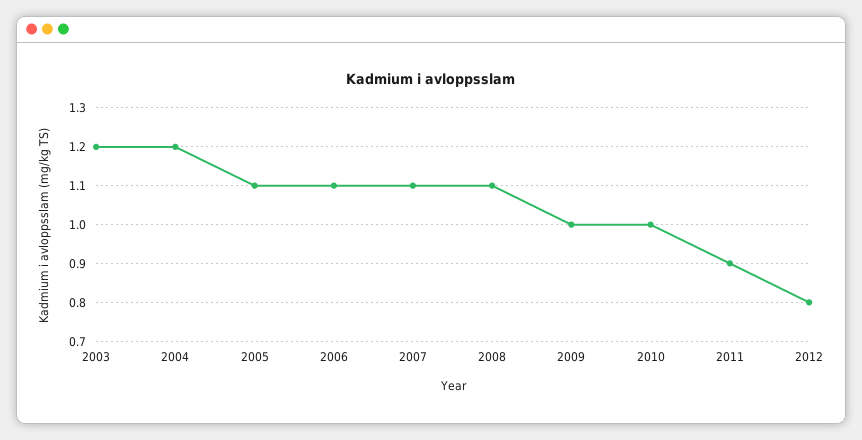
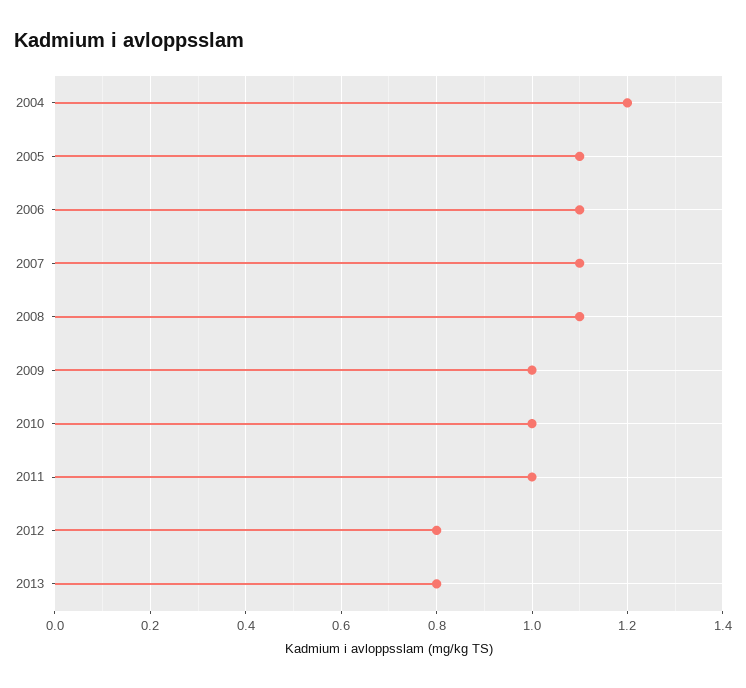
2003: 1.2 -> none
2011: 0.9 -> 1
2013: none -> 0.8

